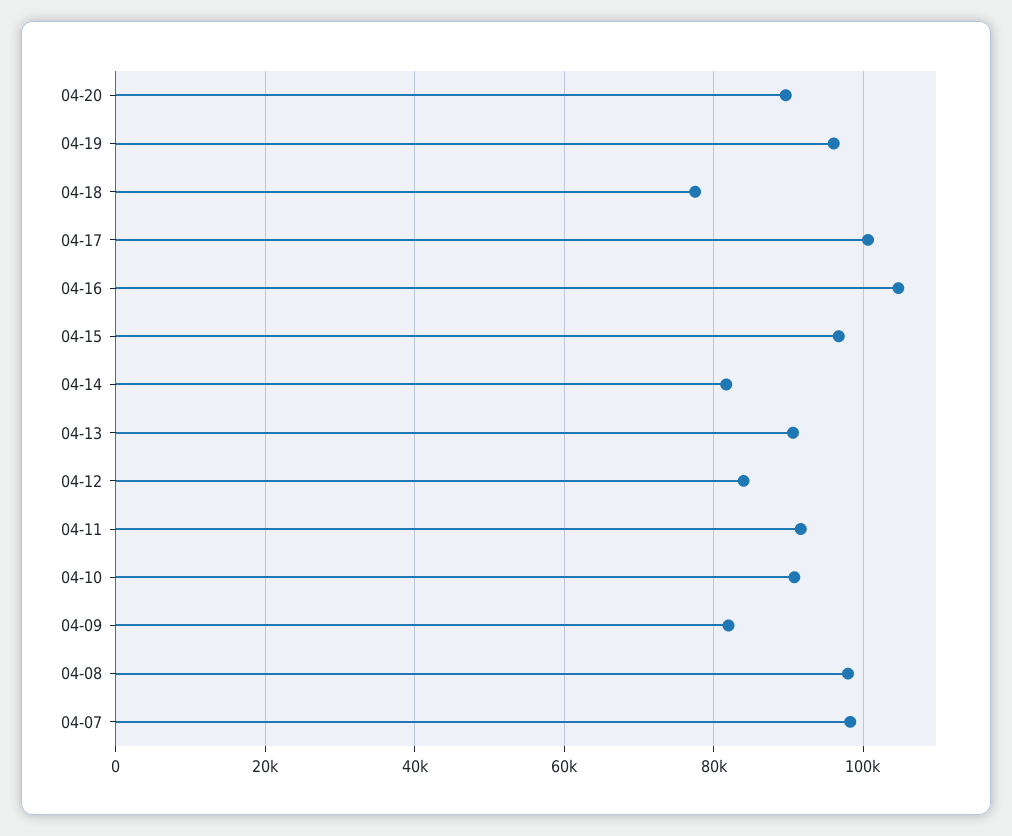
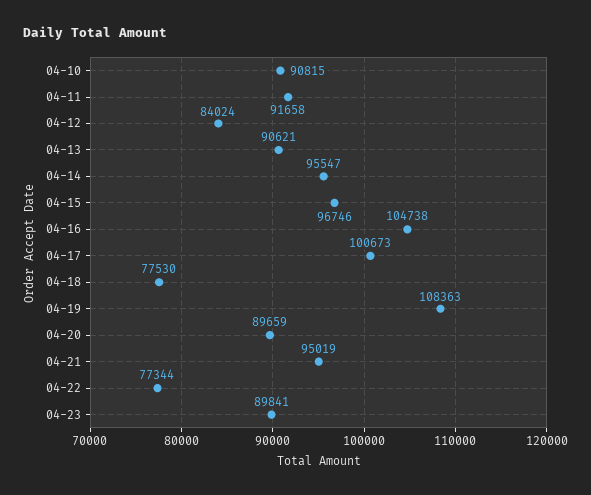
04-19: 96000 -> 108363
04-14: 82000 -> 95547
04-09: 82000 -> none
04-08: 98000 -> none
04-07: 98000 -> none
04-21: none -> 95019
04-22: none -> 77344
04-23: none -> 89841

